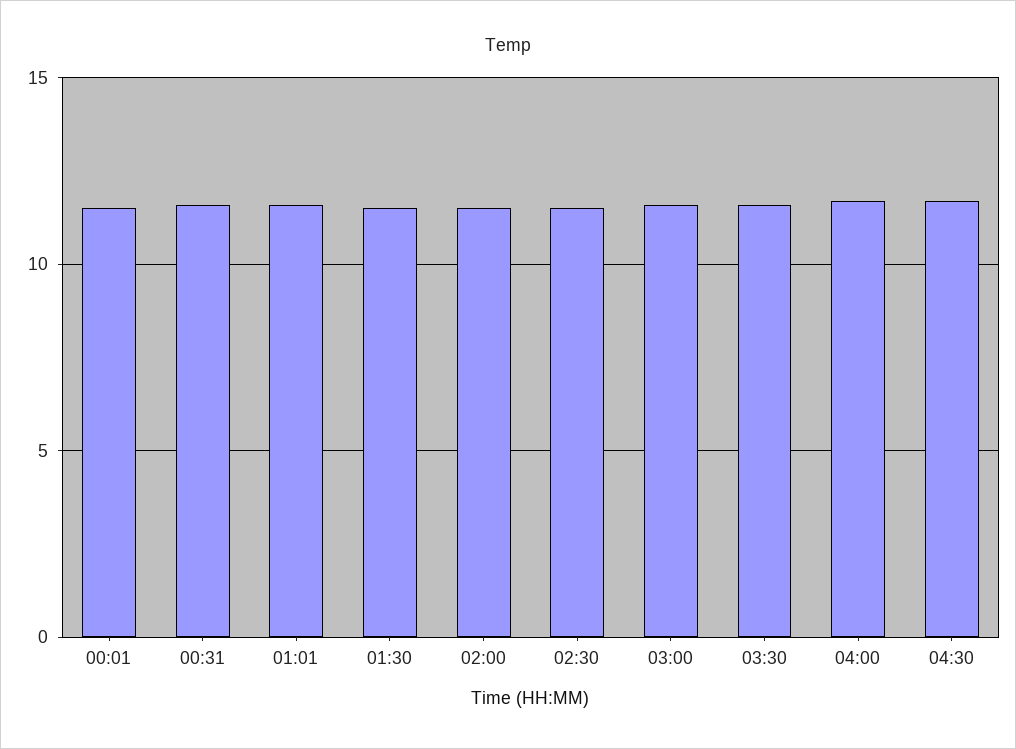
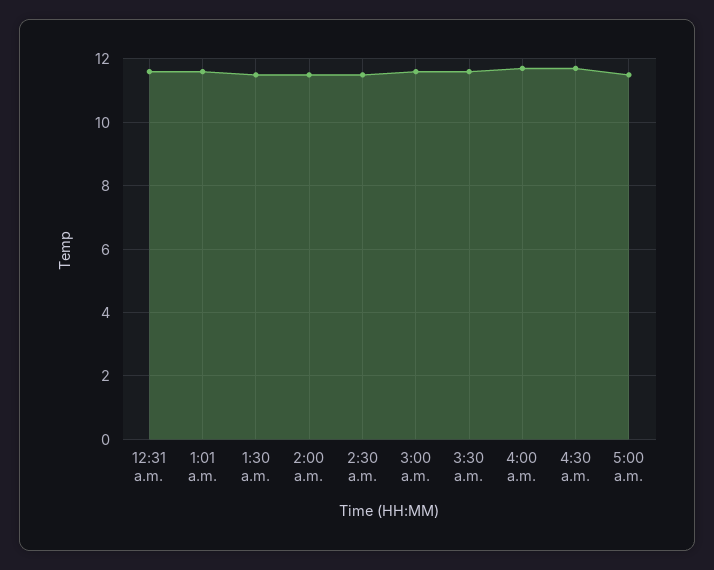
00:01: 11.5 -> none
5:00 a.m.: none -> 11.5

